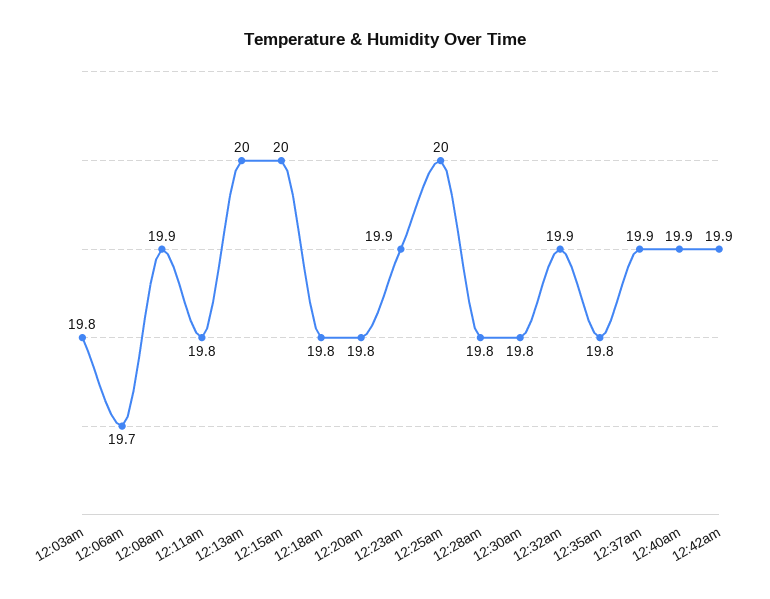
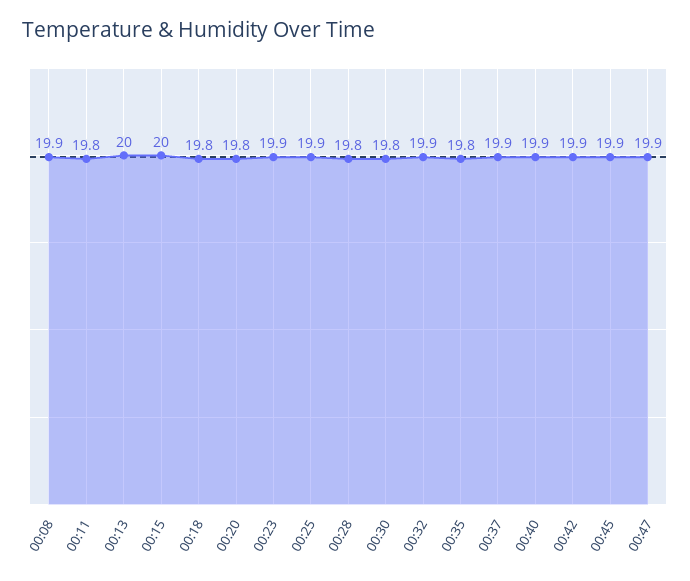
12:03am: 19.8 -> none
12:06am: 19.7 -> none
12:25am: 20 -> 19.9
00:45: none -> 19.9
00:47: none -> 19.9

